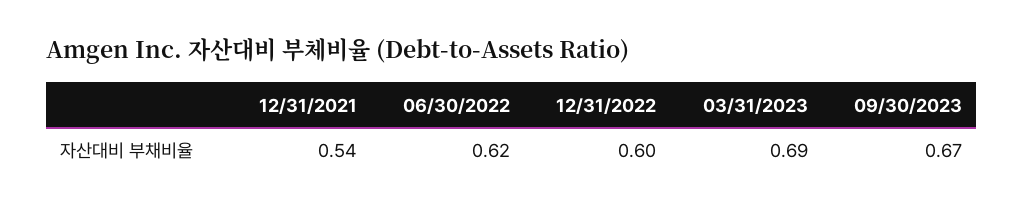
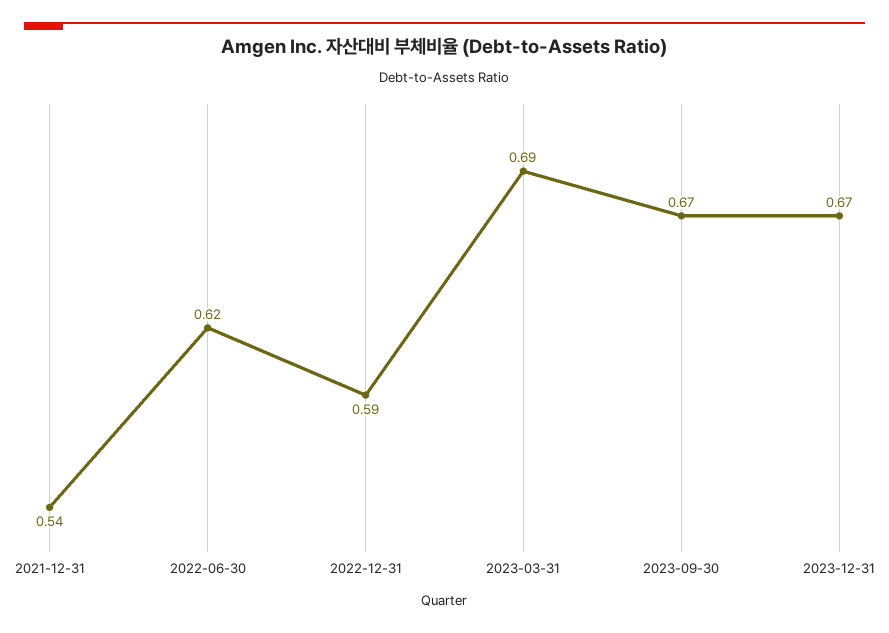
12/31/2022: 0.6 -> 0.59
2023-12-31: none -> 0.67

